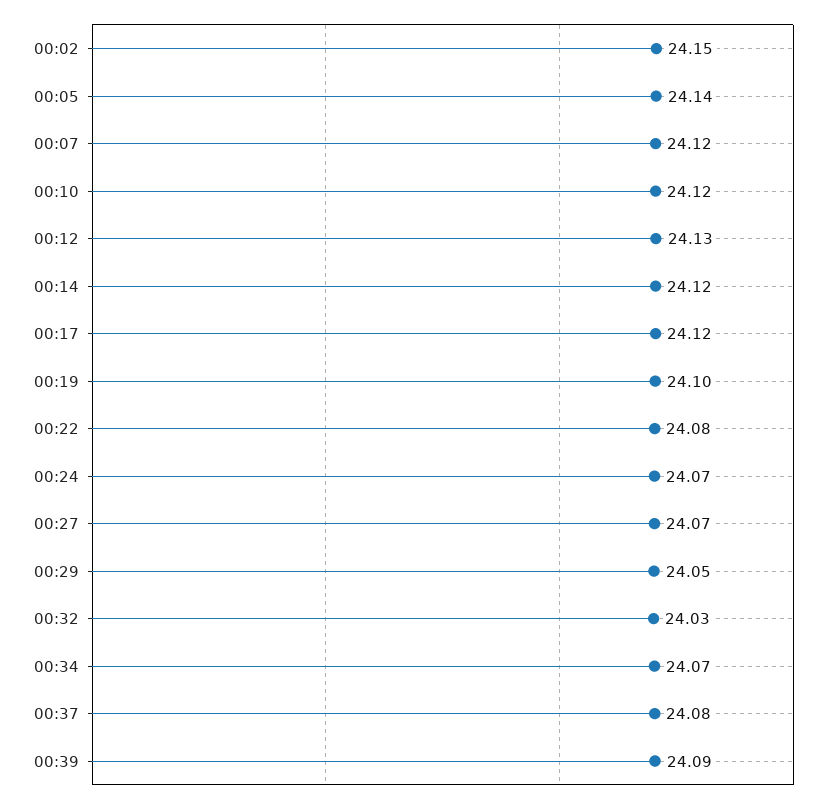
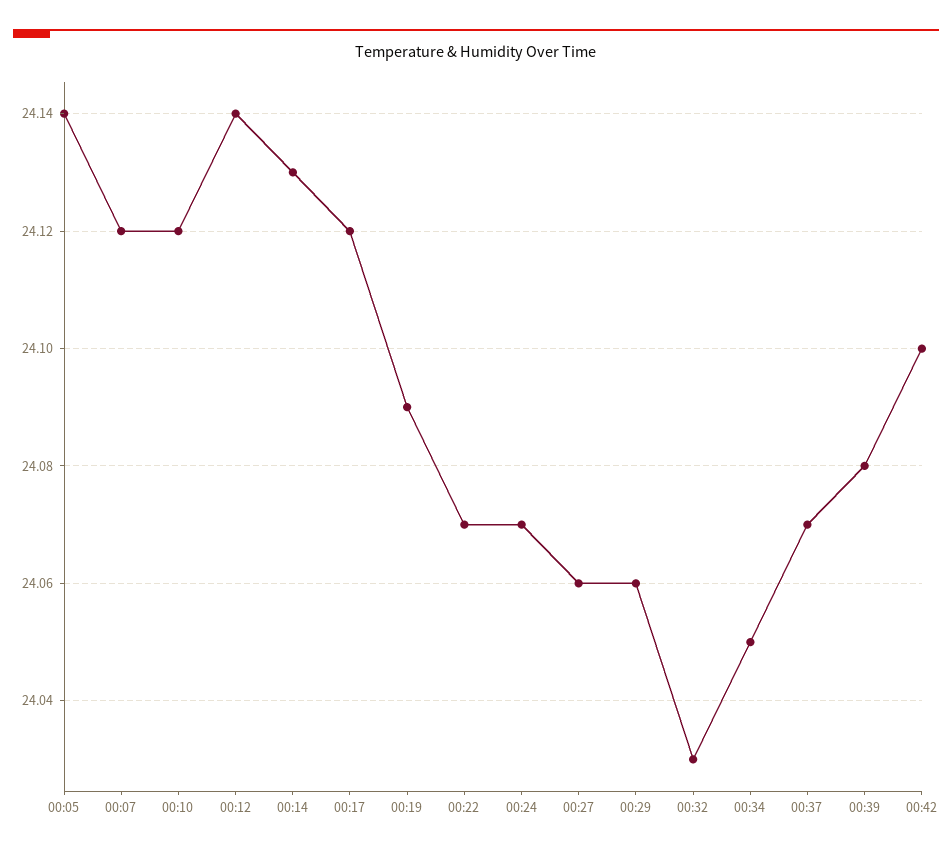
00:02: 24.15 -> none
00:12: 24.13 -> 24.14
00:14: 24.12 -> 24.13
00:19: 24.1 -> 24.09
00:22: 24.08 -> 24.07
00:27: 24.07 -> 24.06
00:29: 24.05 -> 24.06
00:34: 24.07 -> 24.05
00:37: 24.08 -> 24.07
00:39: 24.09 -> 24.08
00:42: none -> 24.1

